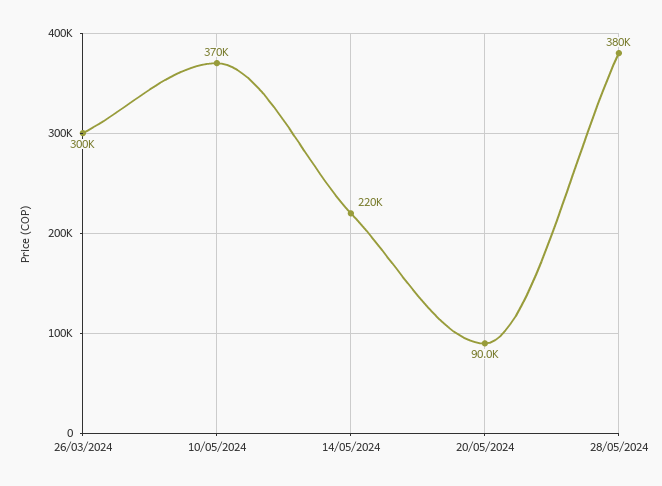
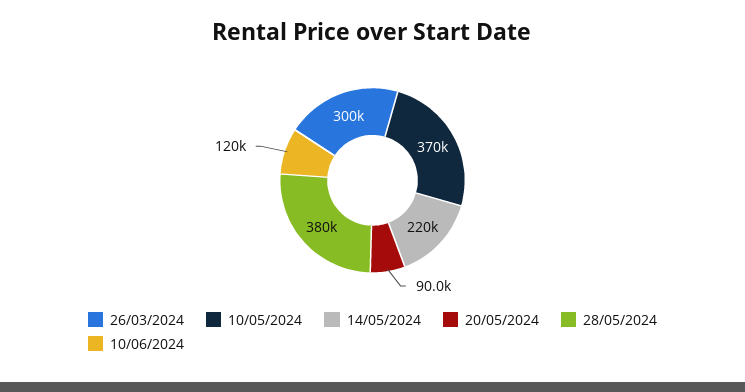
10/06/2024: none -> 120000

